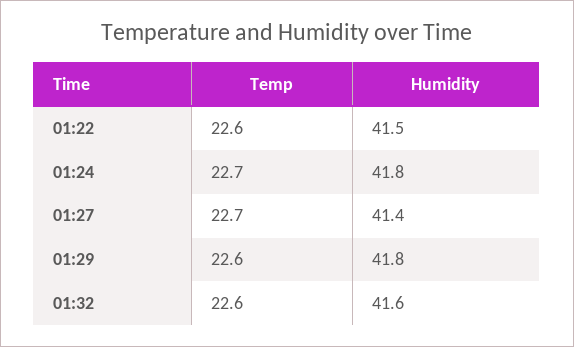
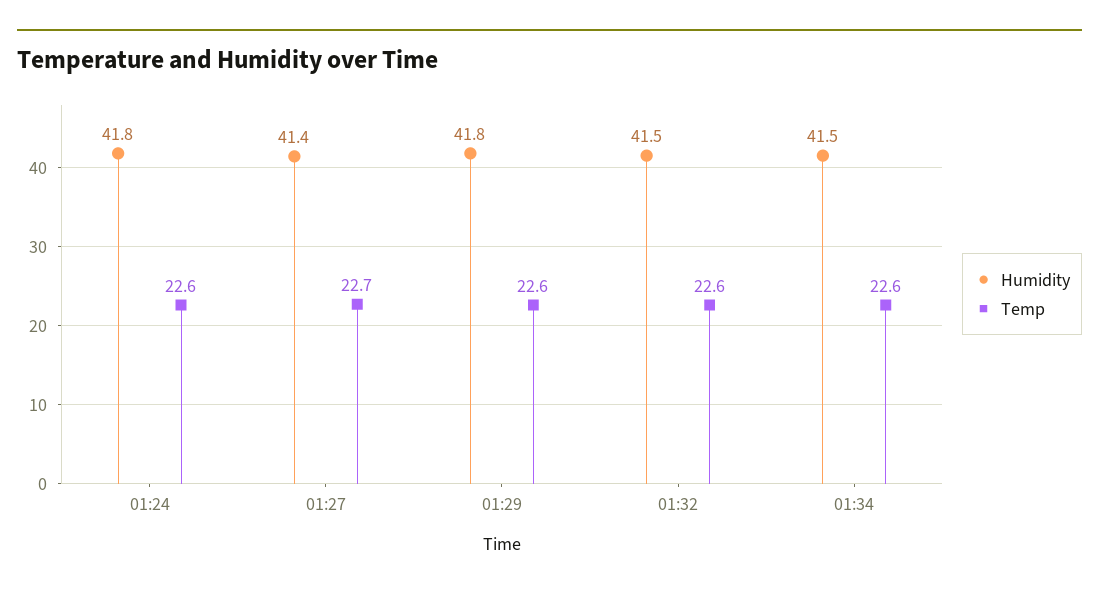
Temp, 01:22: 22.6 -> none
Humidity, 01:22: 41.5 -> none
Temp, 01:24: 22.7 -> 22.6
Humidity, 01:32: 41.6 -> 41.5
Humidity, 01:34: none -> 41.5
Temp, 01:34: none -> 22.6

